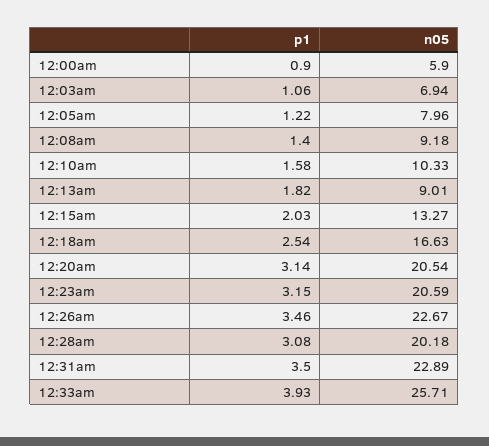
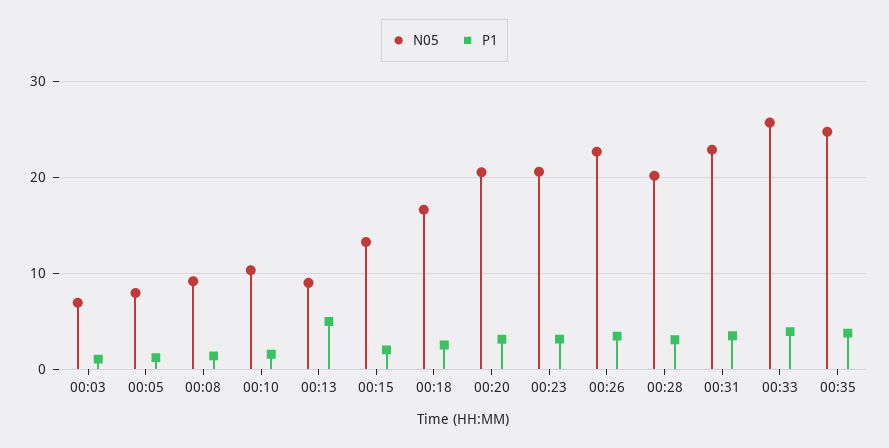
p1, 12:00am: 0.9 -> none
n05, 12:00am: 5.9 -> none
p1, 12:13am: 1.82 -> 5
n05, 00:35: none -> 25
p1, 00:35: none -> 4

